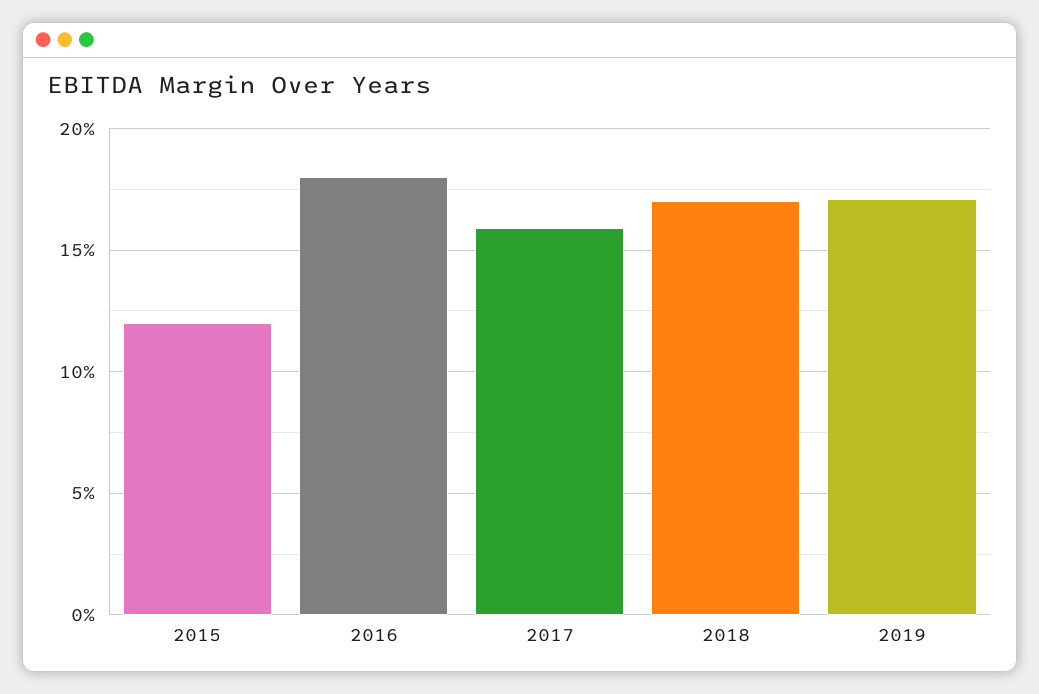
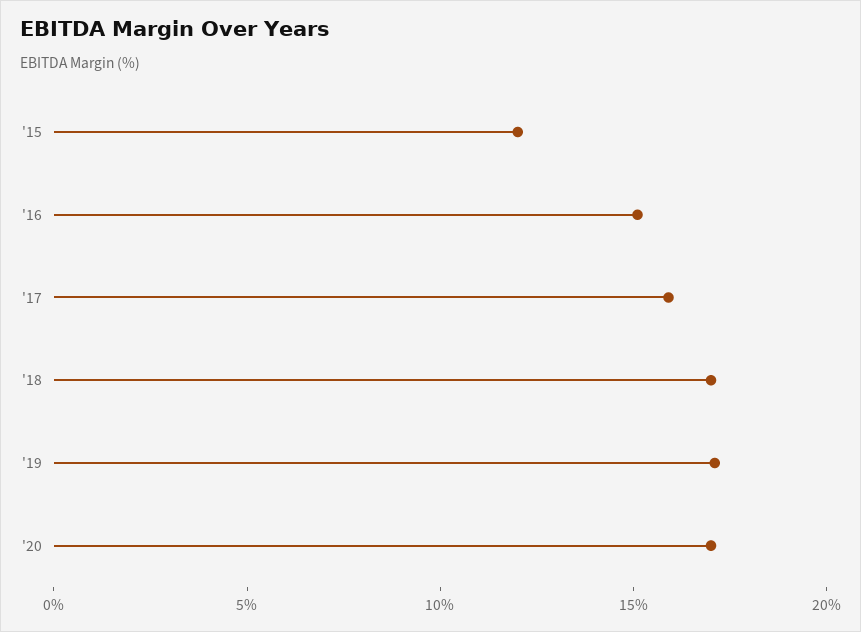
2016: 18 -> 15
'20: none -> 17

